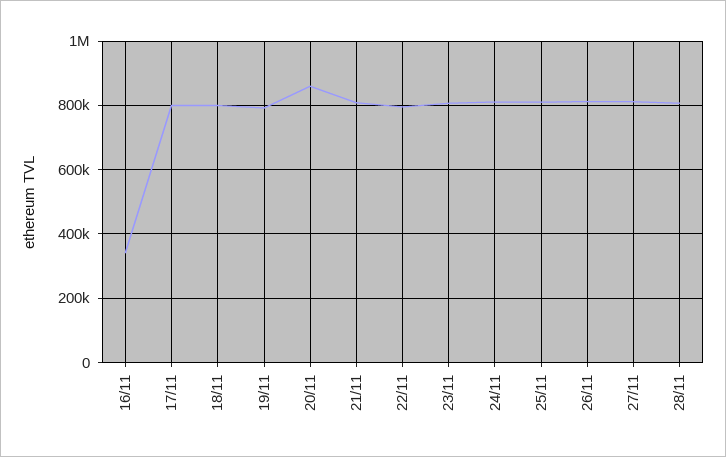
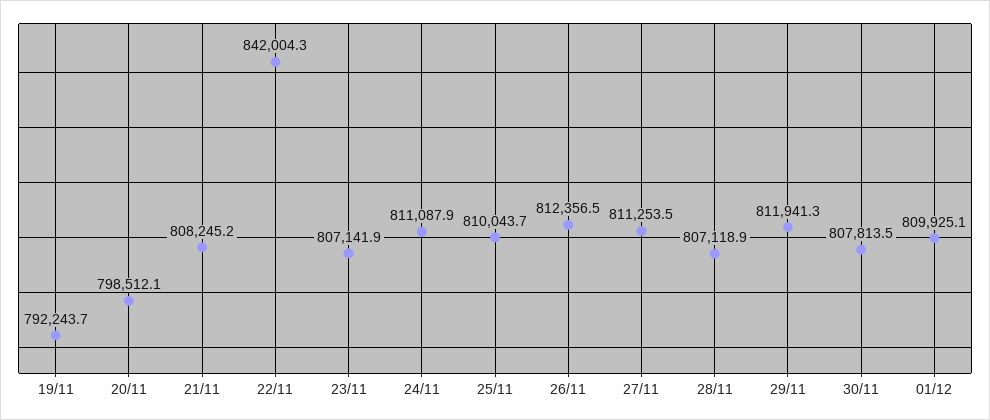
16/11: 340000 -> none
17/11: 800000 -> none
18/11: 800000 -> none
20/11: 860000 -> 798512.1
22/11: 800000 -> 842004.3
29/11: none -> 811941.3
30/11: none -> 807813.5
01/12: none -> 809925.1

